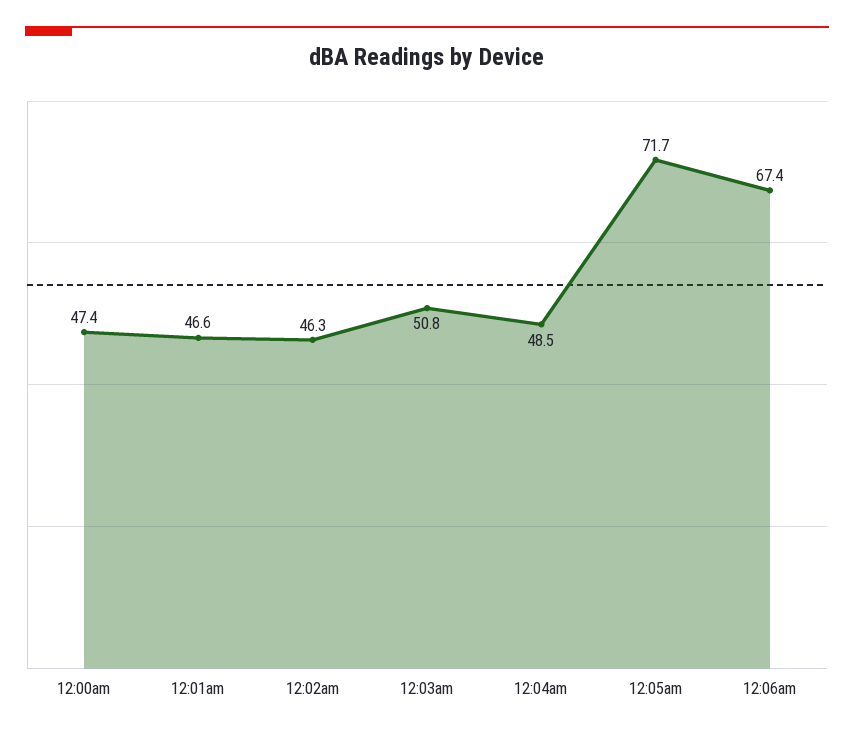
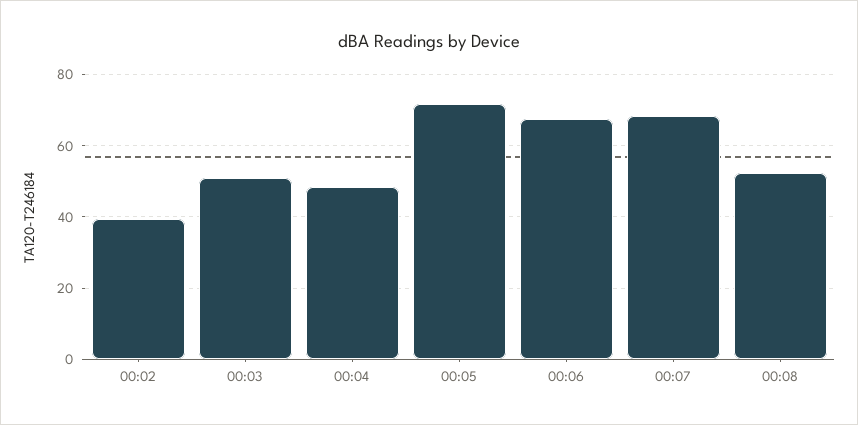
12:00am: 47.4 -> none
12:01am: 46.6 -> none
12:02am: 46.3 -> 40
00:07: none -> 68
00:08: none -> 52

